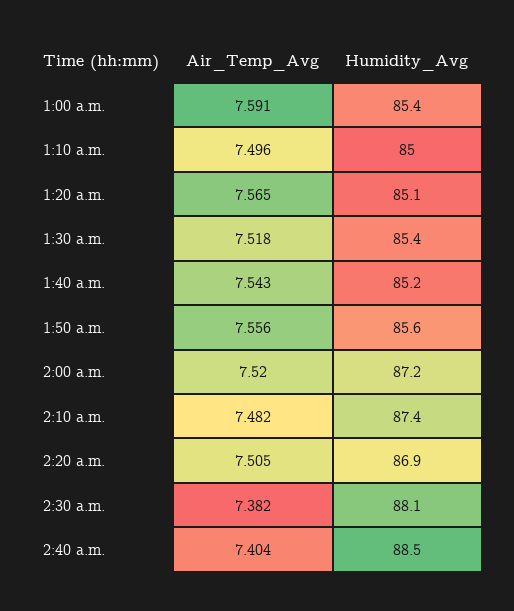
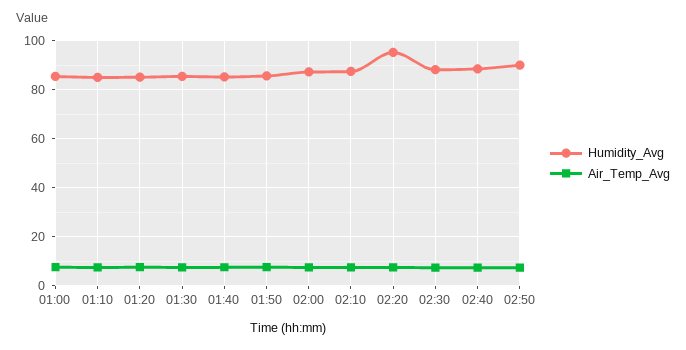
Humidity_Avg, 2:20 a.m.: 86.9 -> 95
Humidity_Avg, 02:50: none -> 90
Air_Temp_Avg, 02:50: none -> 7.5

